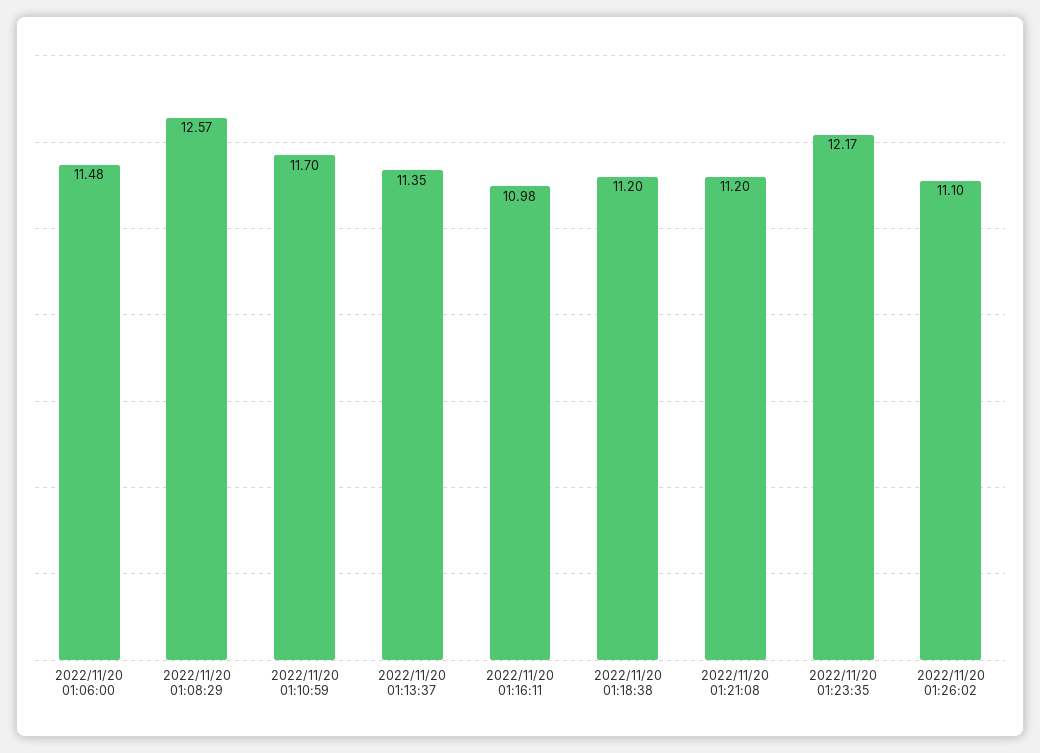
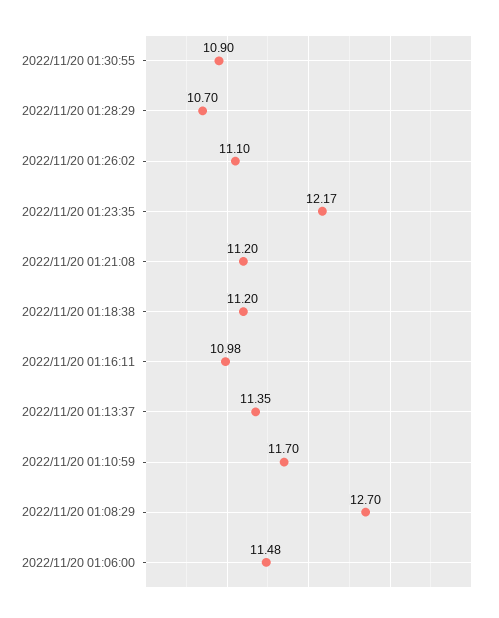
2022/11/20 01:08:29: 12.57 -> 12.7
2022/11/20 01:30:55: none -> 10.9
2022/11/20 01:28:29: none -> 10.7

